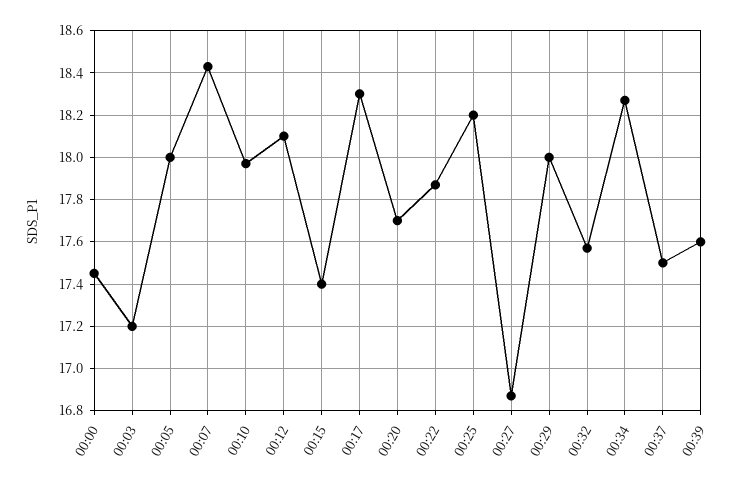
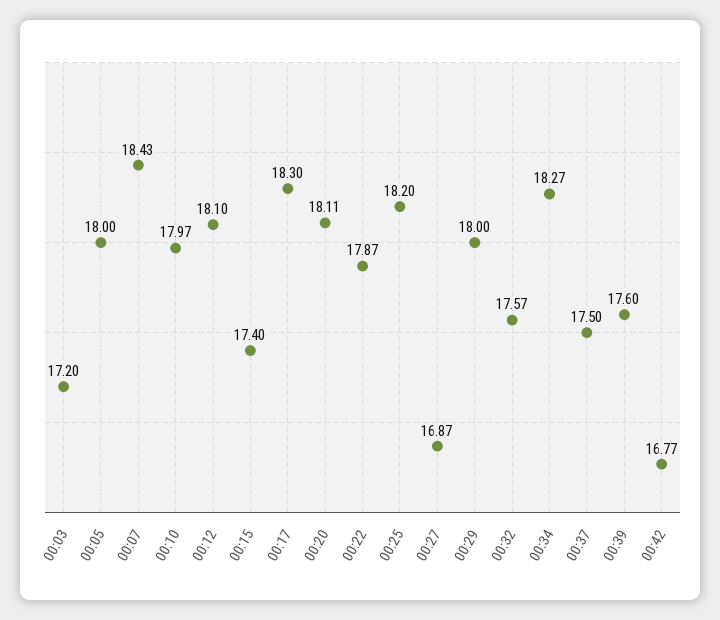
00:00: 17.45 -> none
00:20: 17.7 -> 18.11
00:42: none -> 16.77

